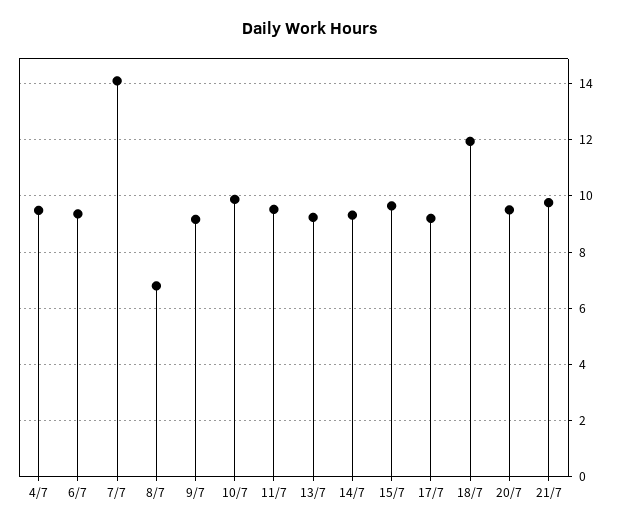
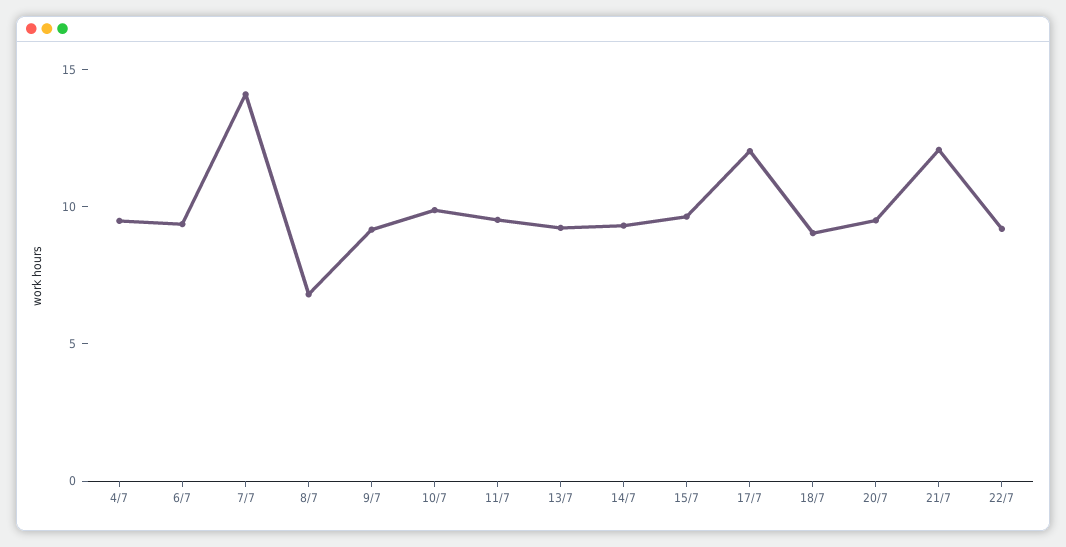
17/7: 9.25 -> 12
18/7: 12 -> 9
21/7: 9.75 -> 12
22/7: none -> 9

